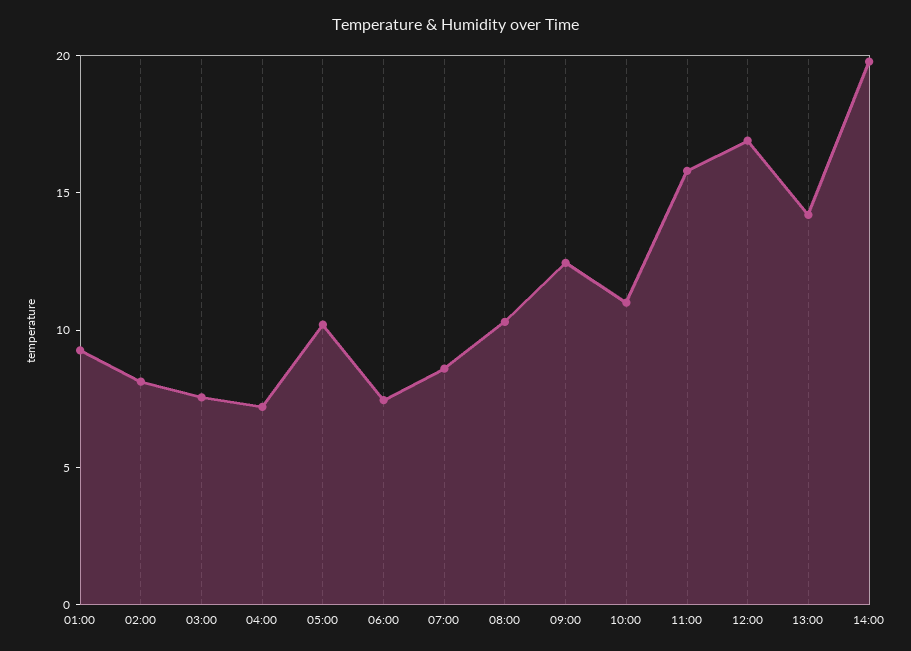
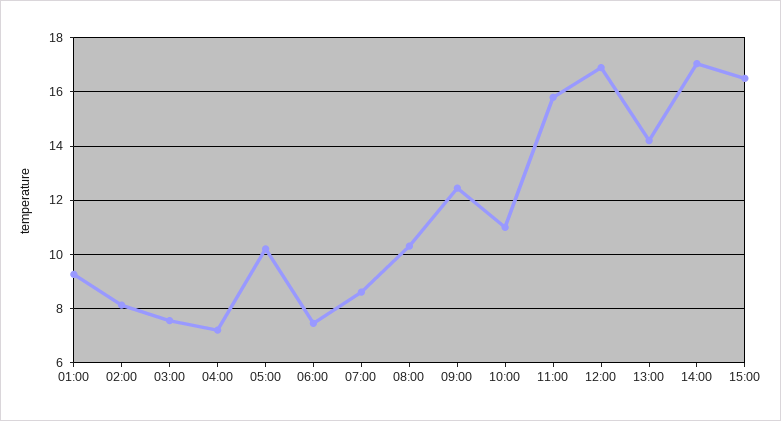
14:00: 20 -> 17
15:00: none -> 16.5

